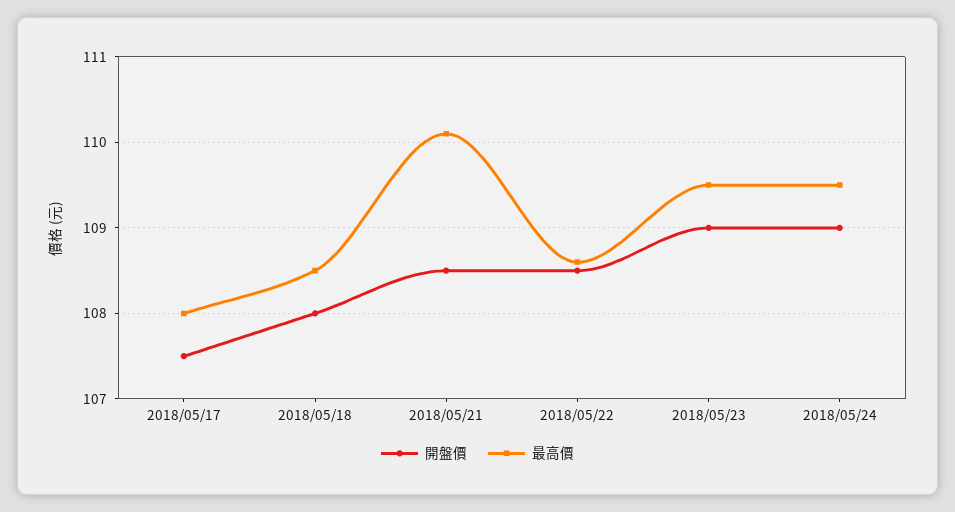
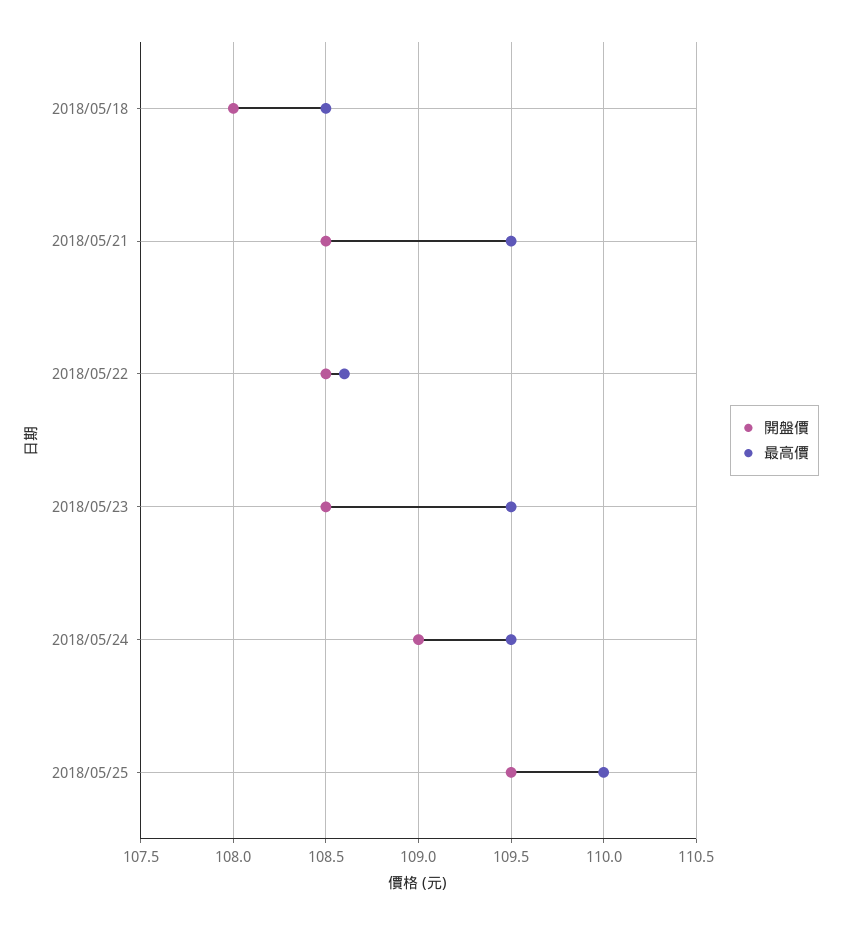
開盤價, 2018/05/17: 107.5 -> none
最高價, 2018/05/17: 108 -> none
最高價, 2018/05/21: 110.1 -> 109.5
開盤價, 2018/05/23: 109 -> 108.5
開盤價, 2018/05/25: none -> 109.5
最高價, 2018/05/25: none -> 110

